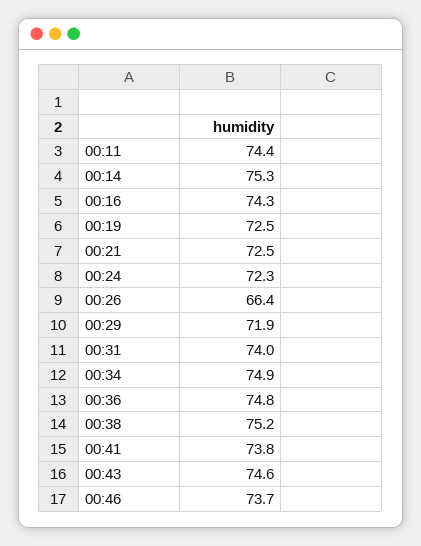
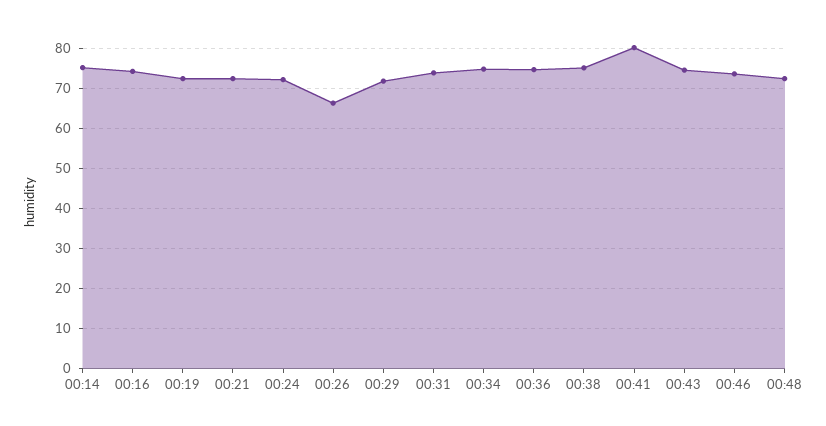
00:11: 74.4 -> none
00:41: 73.8 -> 80
00:48: none -> 72

